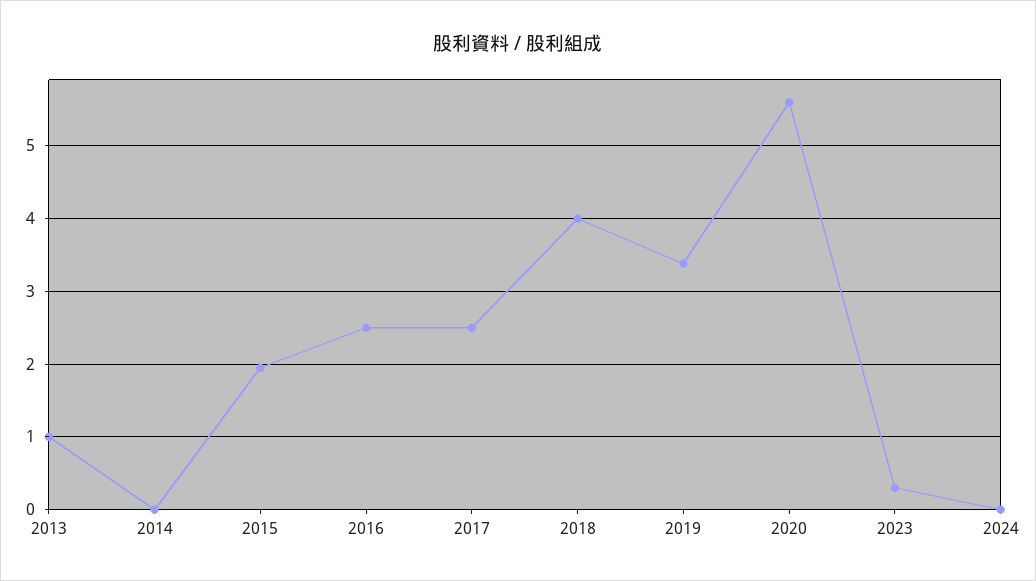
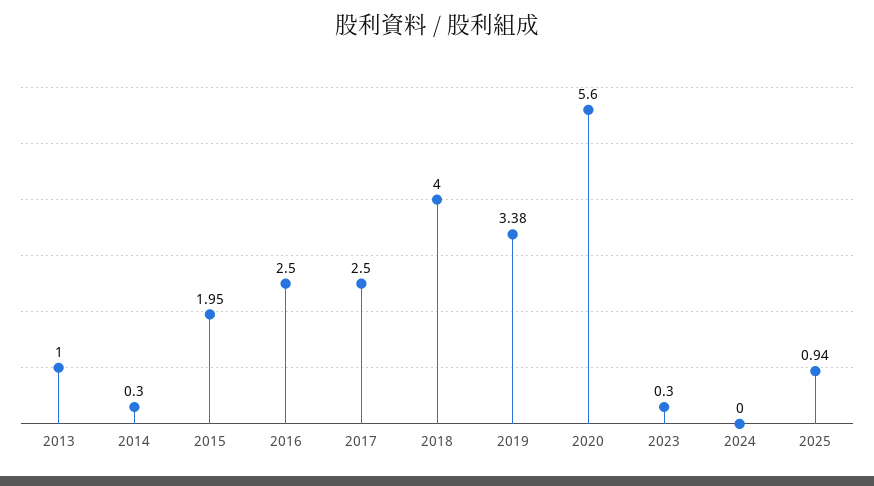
2014: 0 -> 0.3
2025: none -> 0.94

